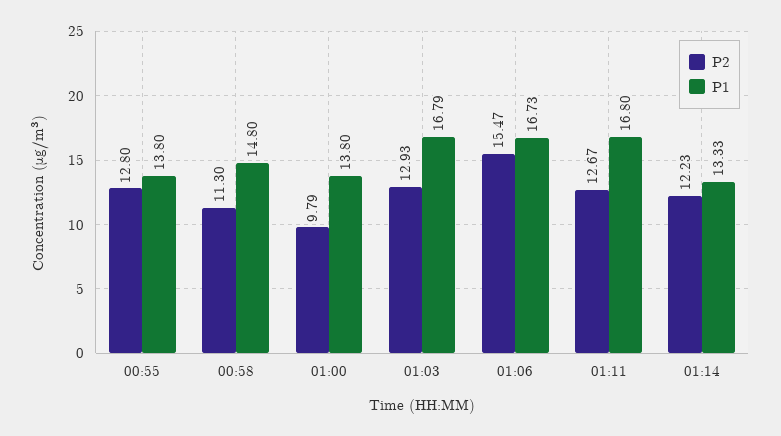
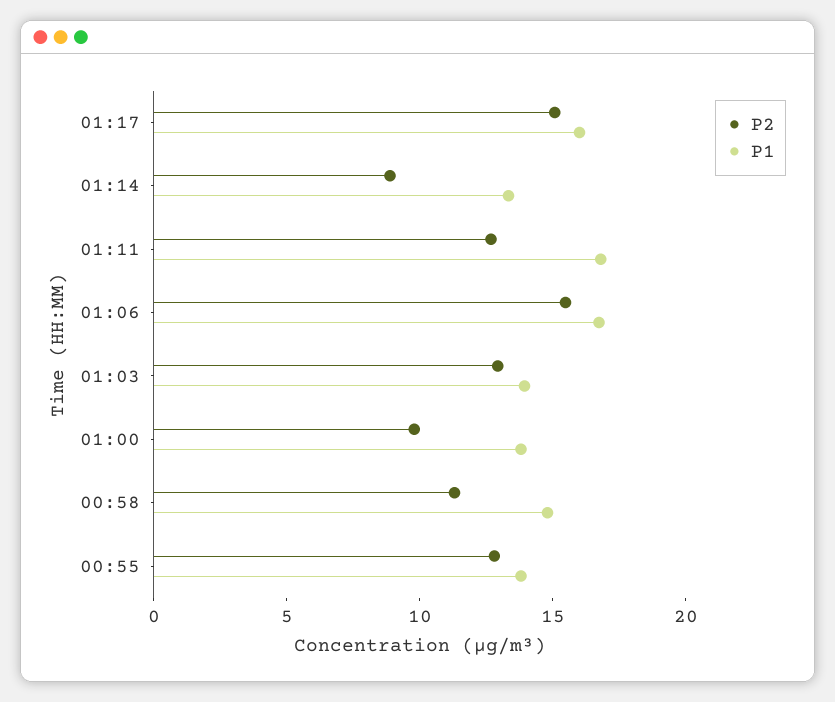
P1, 01:03: 16.79 -> 14
P2, 01:14: 12.23 -> 9
P2, 01:17: none -> 15
P1, 01:17: none -> 16

